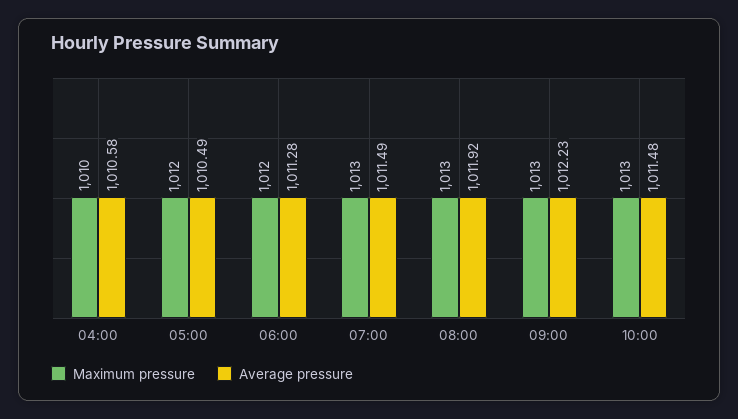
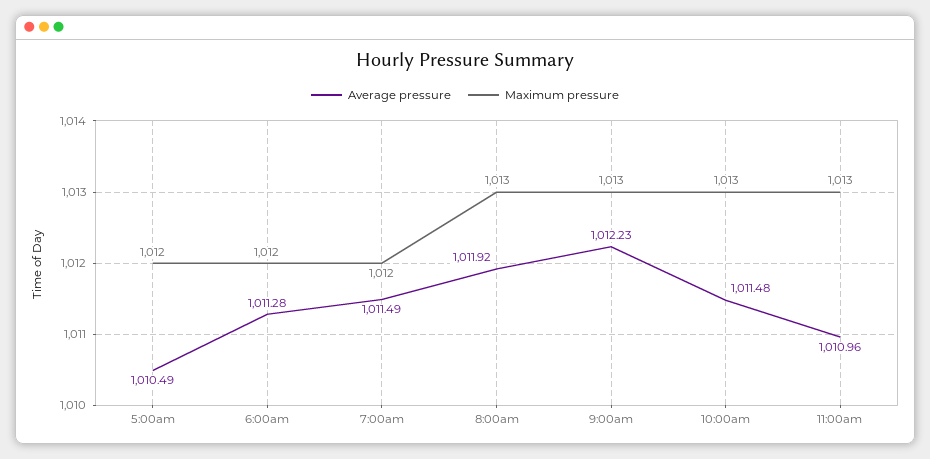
Maximum pressure, 04:00: 1010 -> none
Average pressure, 04:00: 1010.58 -> none
Maximum pressure, 07:00: 1013 -> 1012
Average pressure, 11:00am: none -> 1010.96
Maximum pressure, 11:00am: none -> 1013

